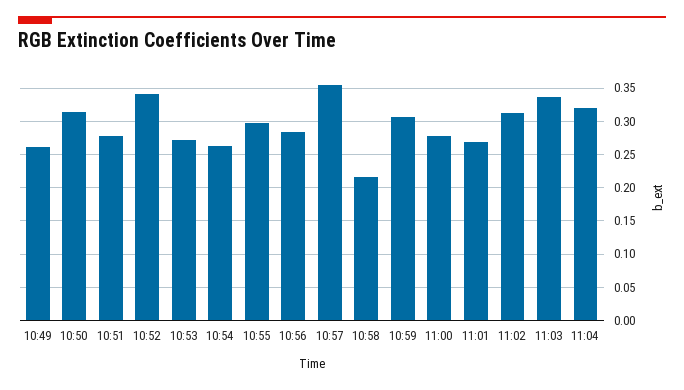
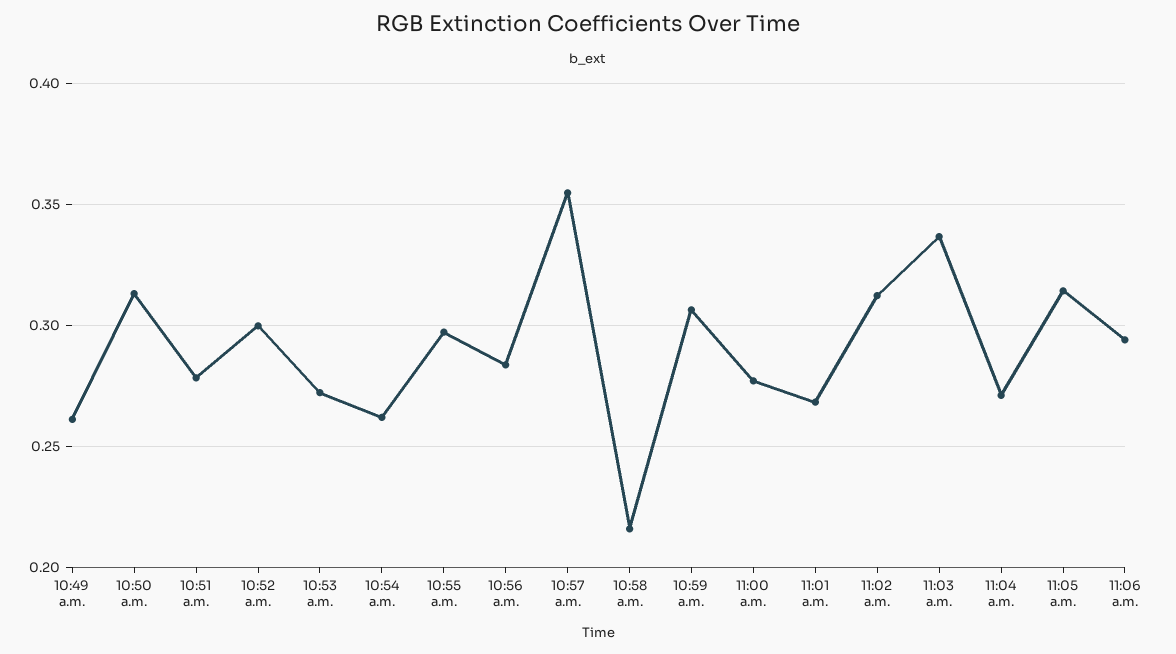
10:52: 0.34 -> 0.3
11:04: 0.32 -> 0.27
11:05 a.m.: none -> 0.315
11:06 a.m.: none -> 0.295

